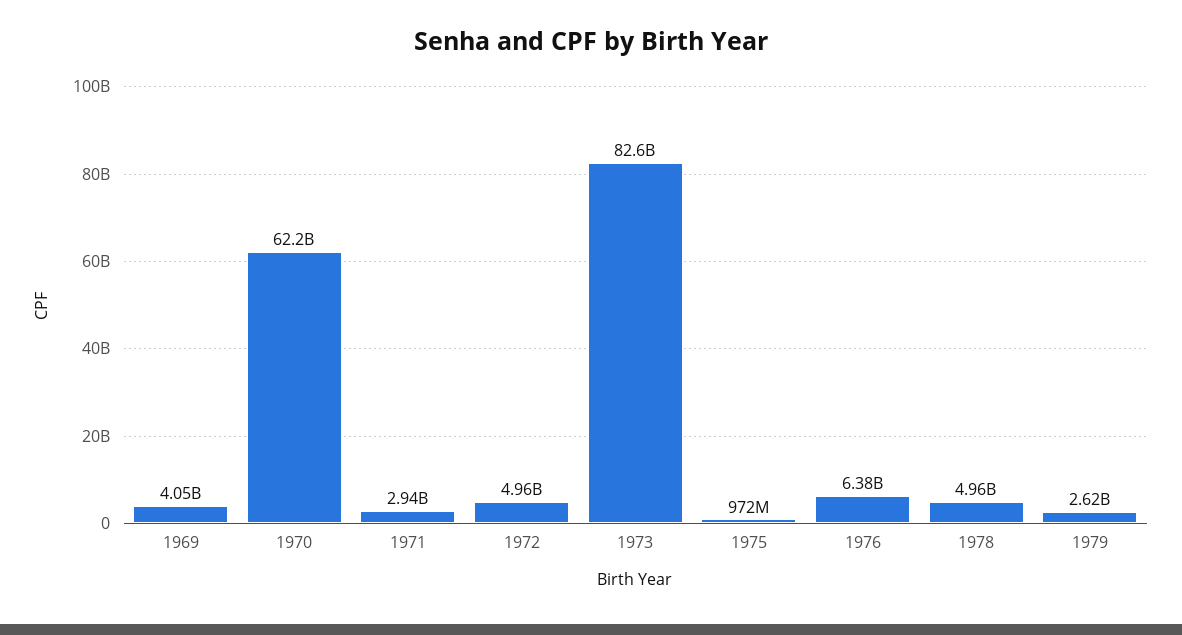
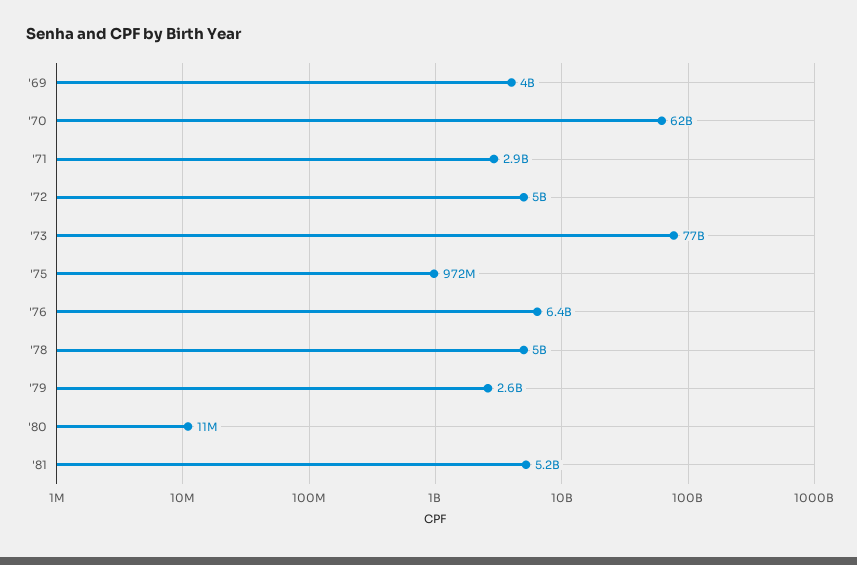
1973: 82600000000 -> 77000000000
'80: none -> 11000000
'81: none -> 5200000000

